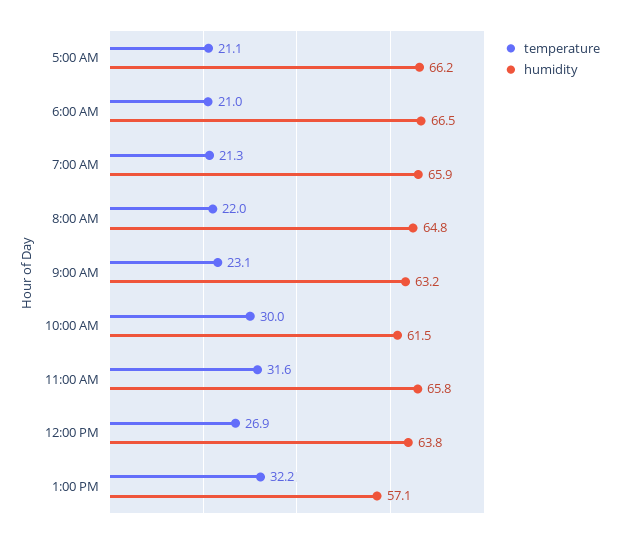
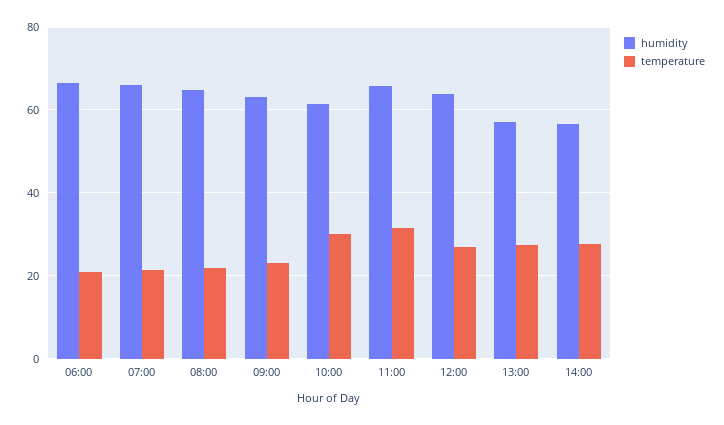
temperature, 5:00 AM: 21.1 -> none
humidity, 5:00 AM: 66.2 -> none
temperature, 1:00 PM: 32.2 -> 28
humidity, 14:00: none -> 56
temperature, 14:00: none -> 28

